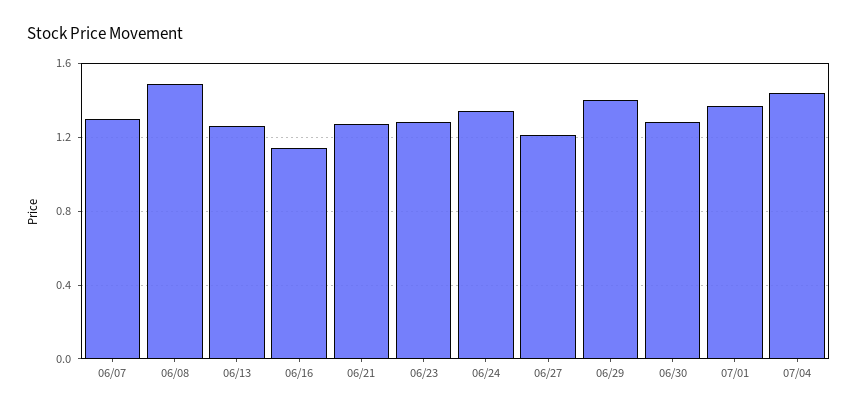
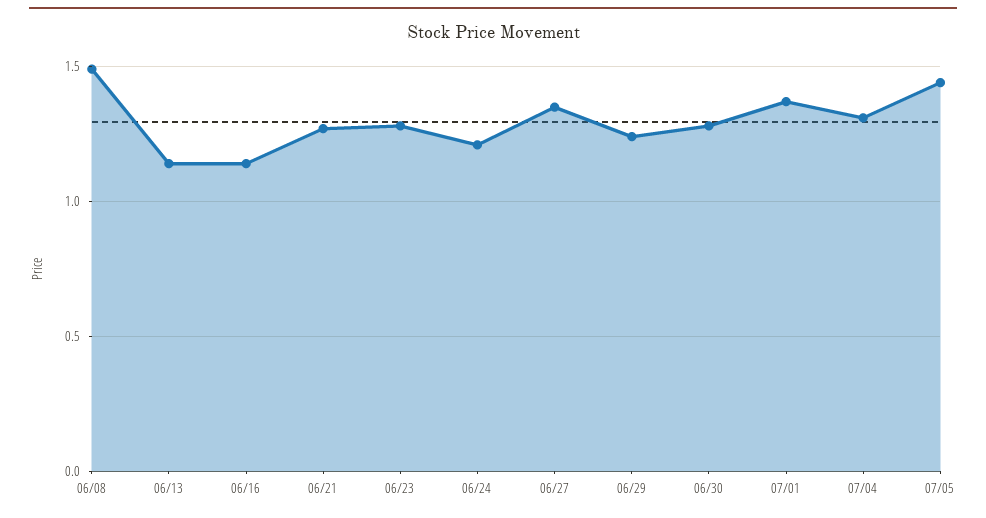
06/07: 1.3 -> none
06/13: 1.25 -> 1.15
06/24: 1.35 -> 1.2
06/27: 1.2 -> 1.35
06/29: 1.4 -> 1.25
07/04: 1.45 -> 1.3
07/05: none -> 1.45

